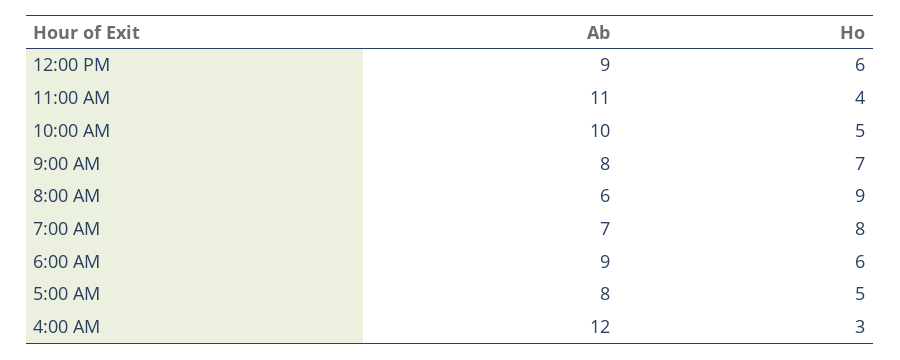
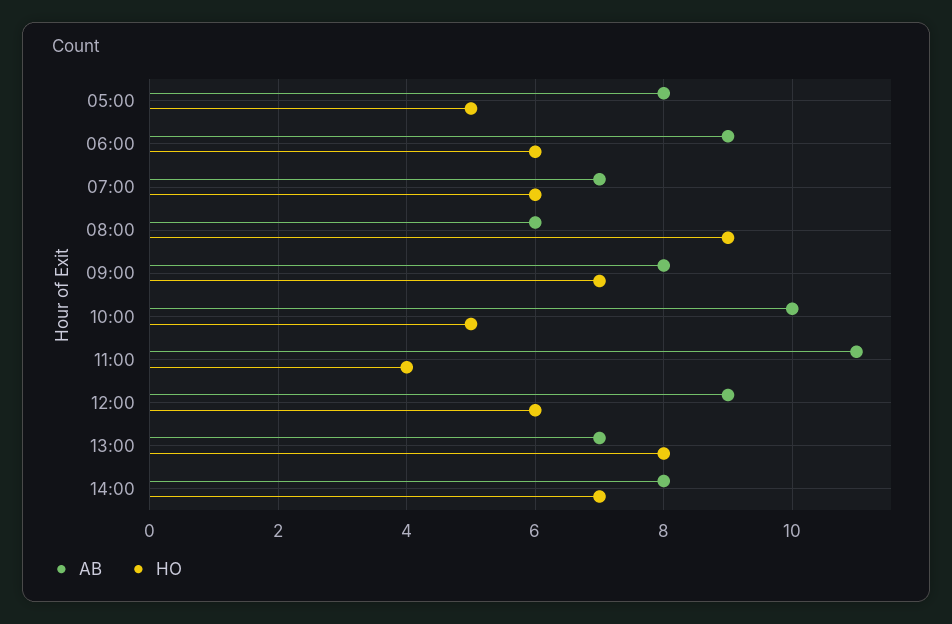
Ho, 7:00 AM: 8 -> 6
Ab, 4:00 AM: 12 -> none
Ho, 4:00 AM: 3 -> none
Ab, 13:00: none -> 7
Ho, 13:00: none -> 8
Ab, 14:00: none -> 8
Ho, 14:00: none -> 7

